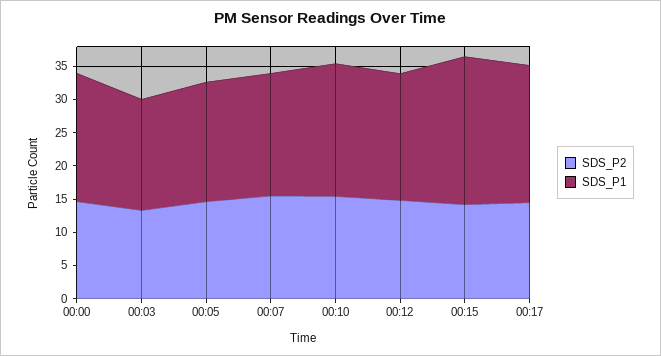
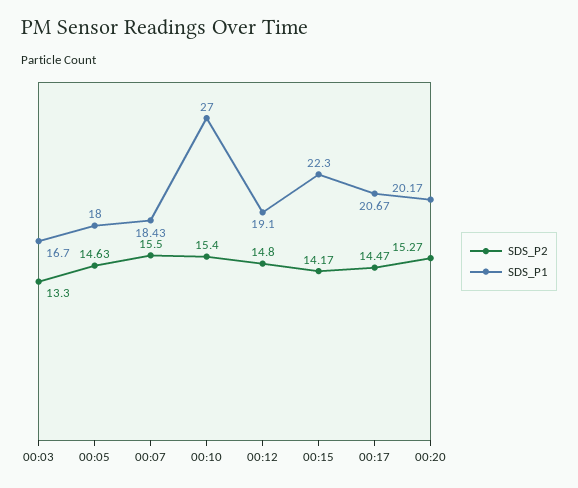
SDS_P2, 00:00: 15 -> none
SDS_P1, 00:00: 20 -> none
SDS_P1, 00:10: 20 -> 27
SDS_P2, 00:20: none -> 15.27
SDS_P1, 00:20: none -> 20.17

